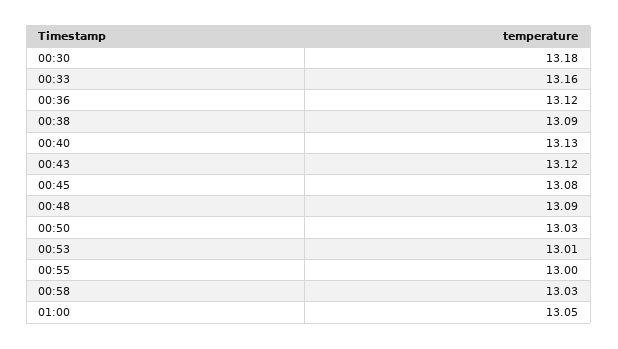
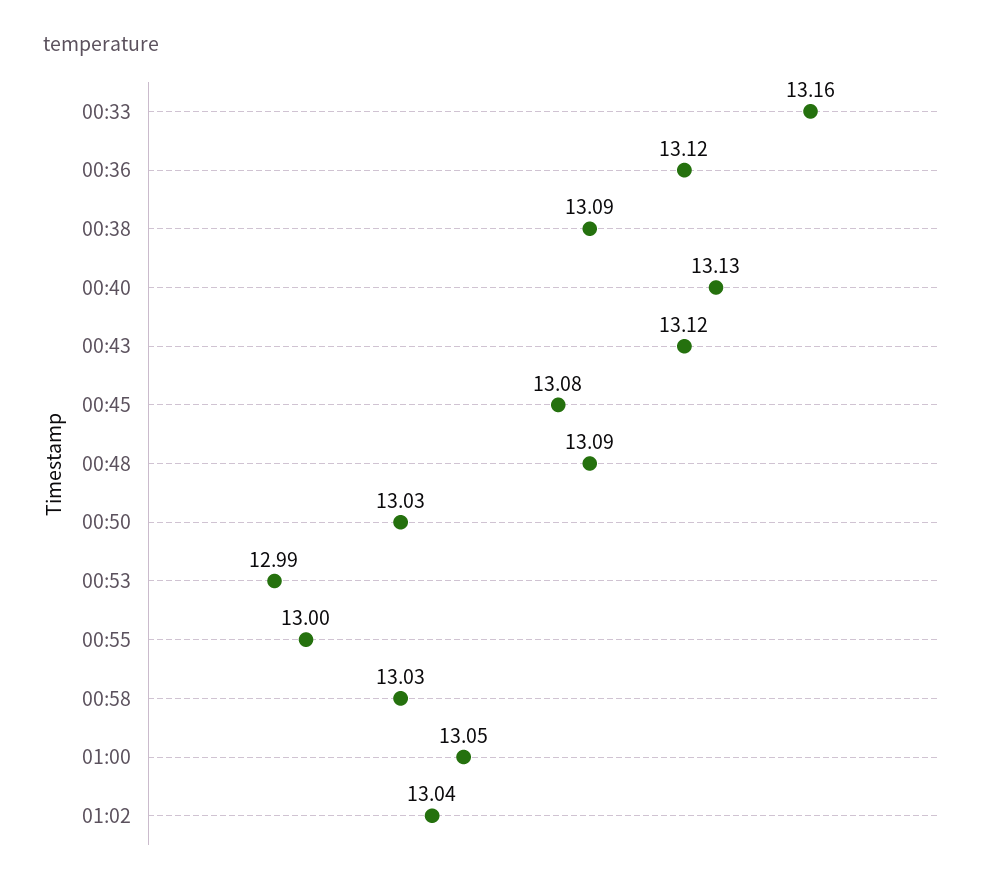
00:30: 13.18 -> none
00:53: 13.01 -> 12.99
01:02: none -> 13.04

